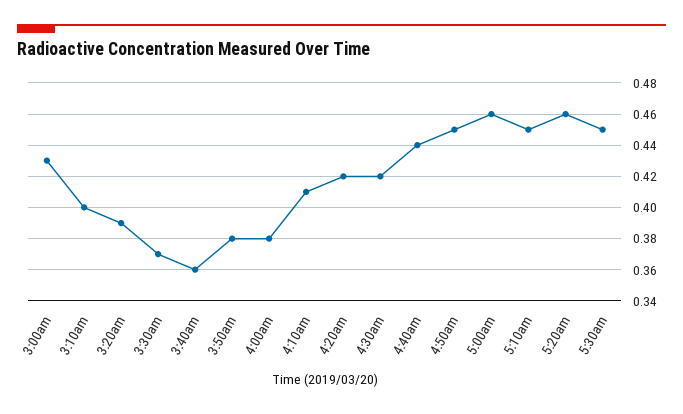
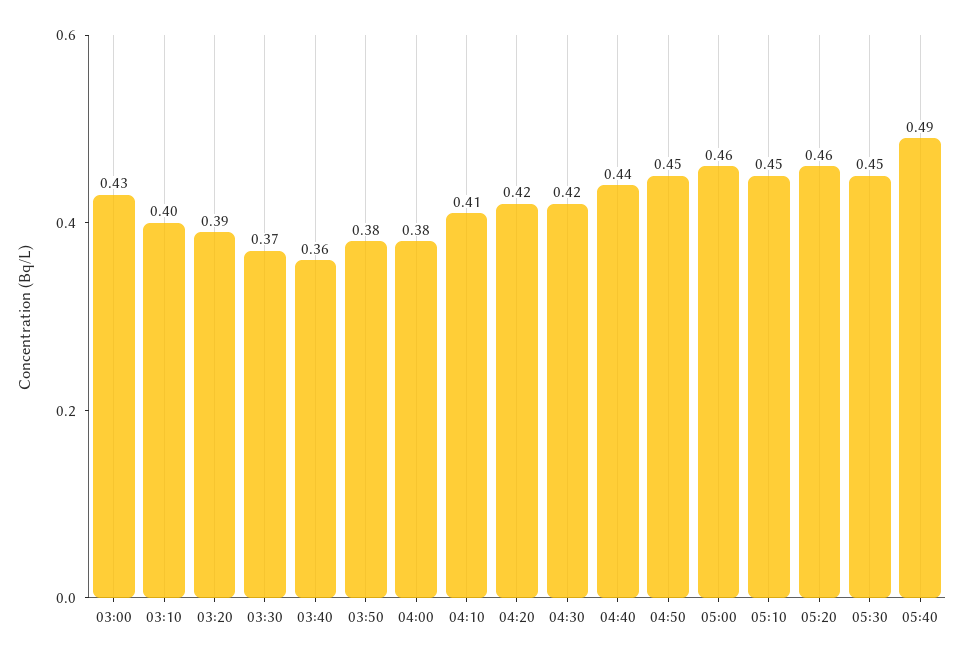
05:40: none -> 0.49

